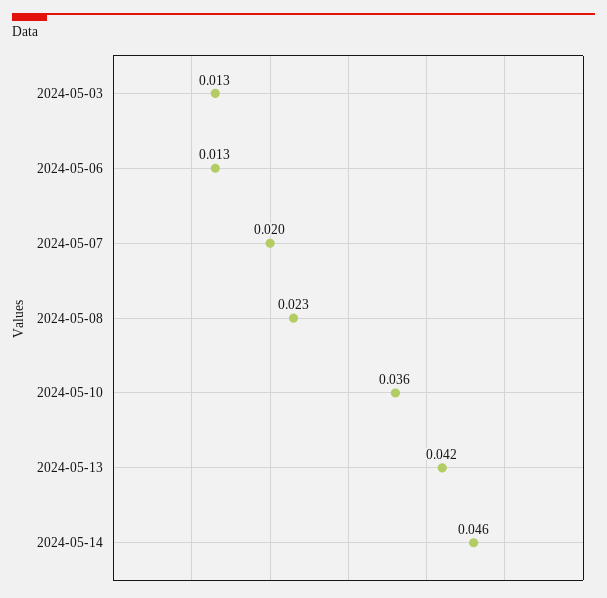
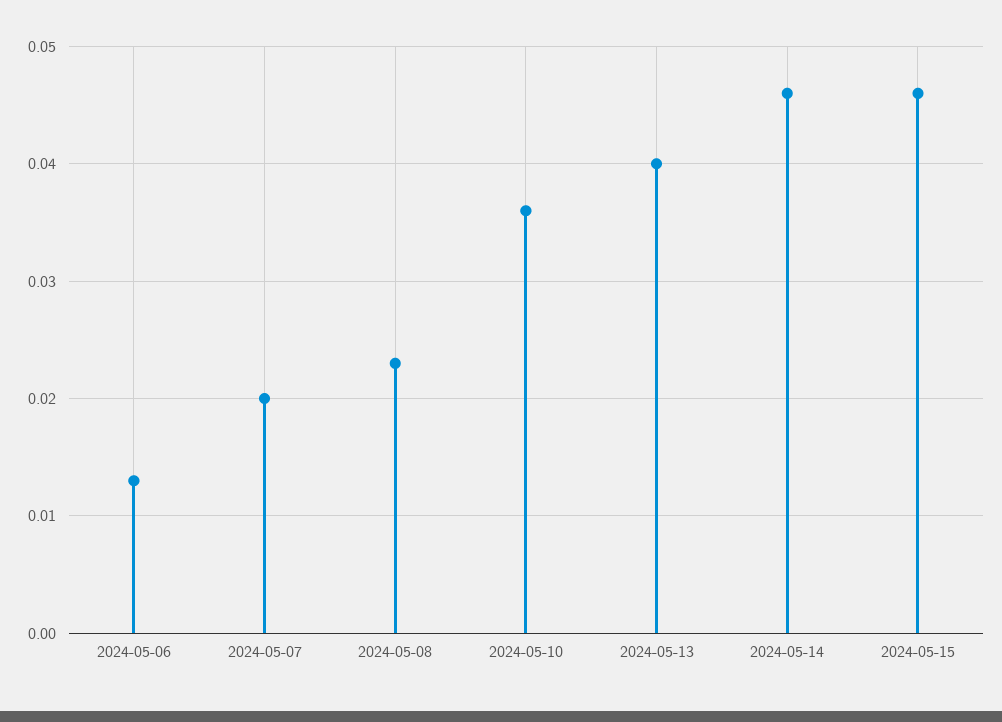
2024-05-03: 0.013 -> none
2024-05-13: 0.042 -> 0.04
2024-05-15: none -> 0.046

